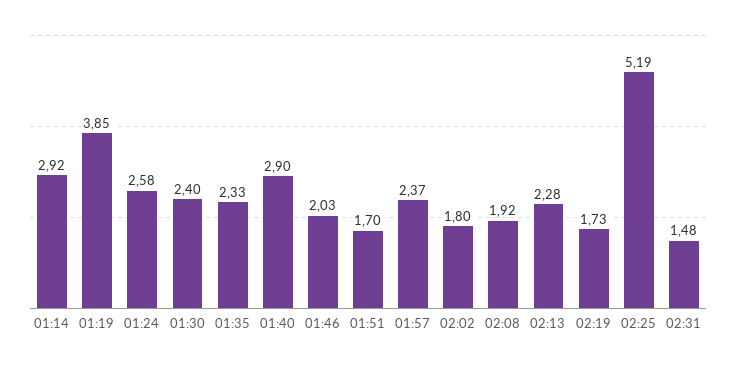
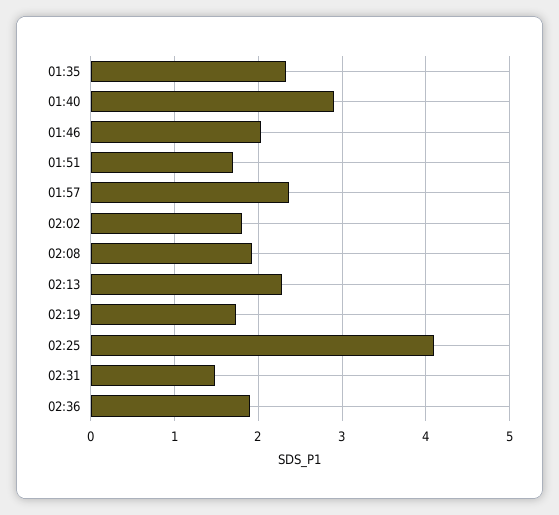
01:14: 2.92 -> none
01:19: 3.85 -> none
01:24: 2.58 -> none
01:30: 2.4 -> none
02:25: 5.19 -> 4.1
02:36: none -> 1.9

